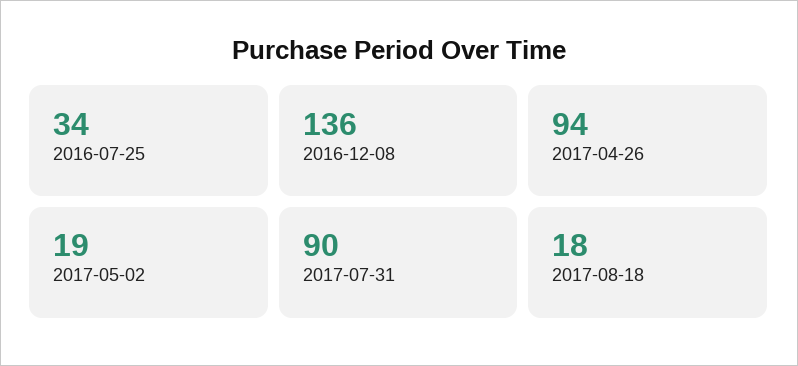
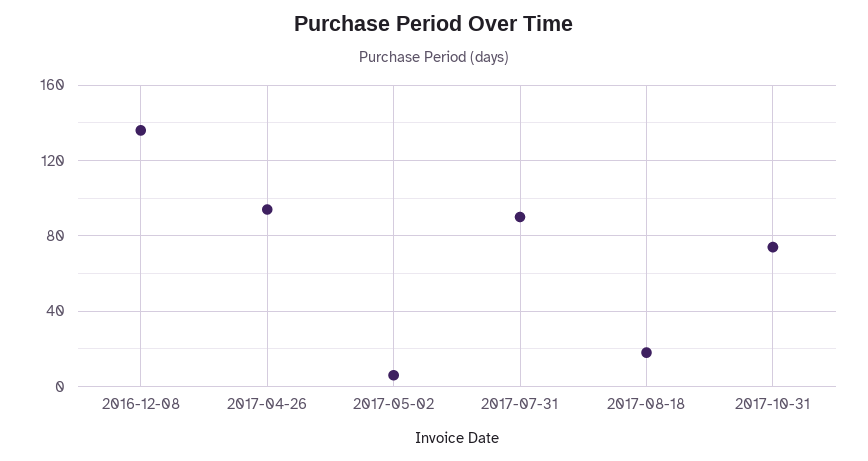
2016-07-25: 34 -> none
2017-05-02: 19 -> 5
2017-10-31: none -> 75

